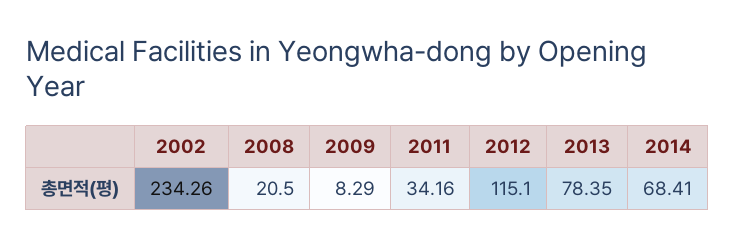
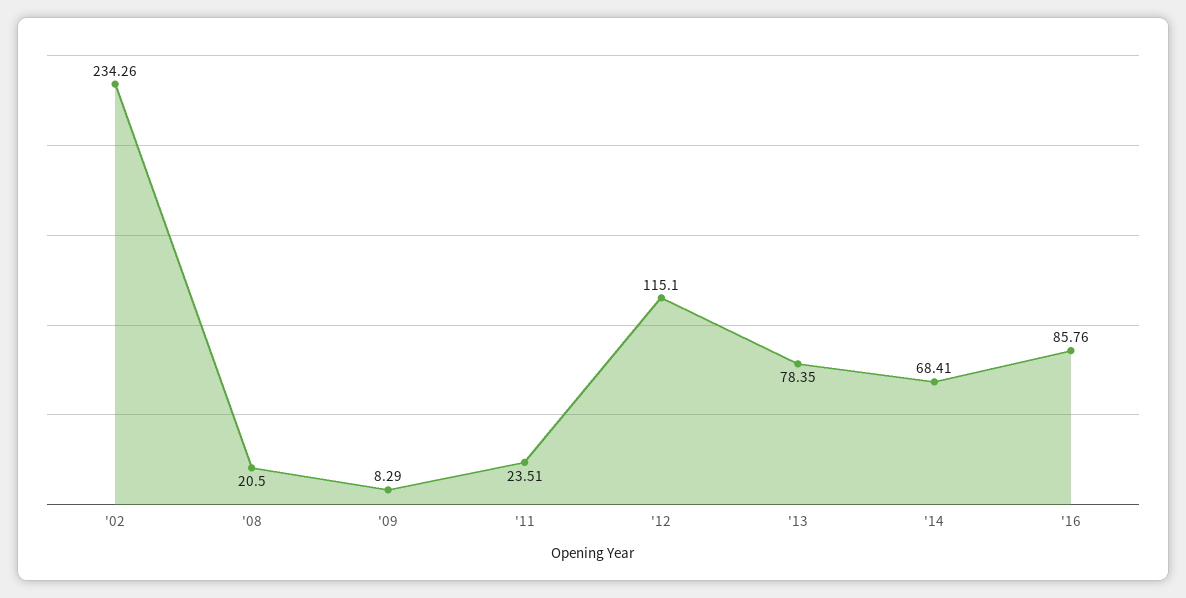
2011: 34.16 -> 23.51
'16: none -> 85.76

